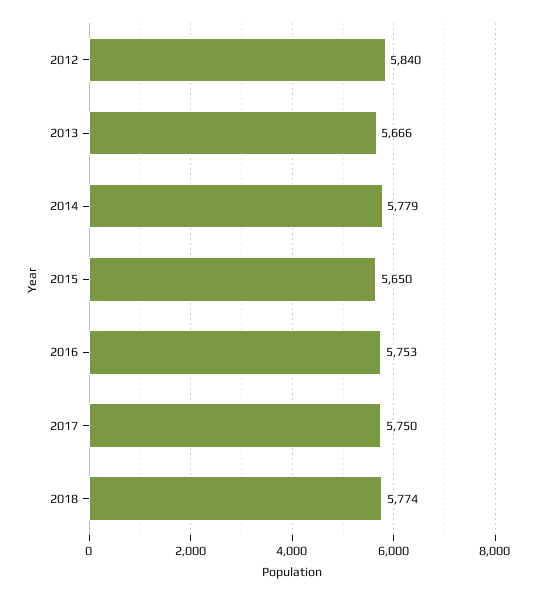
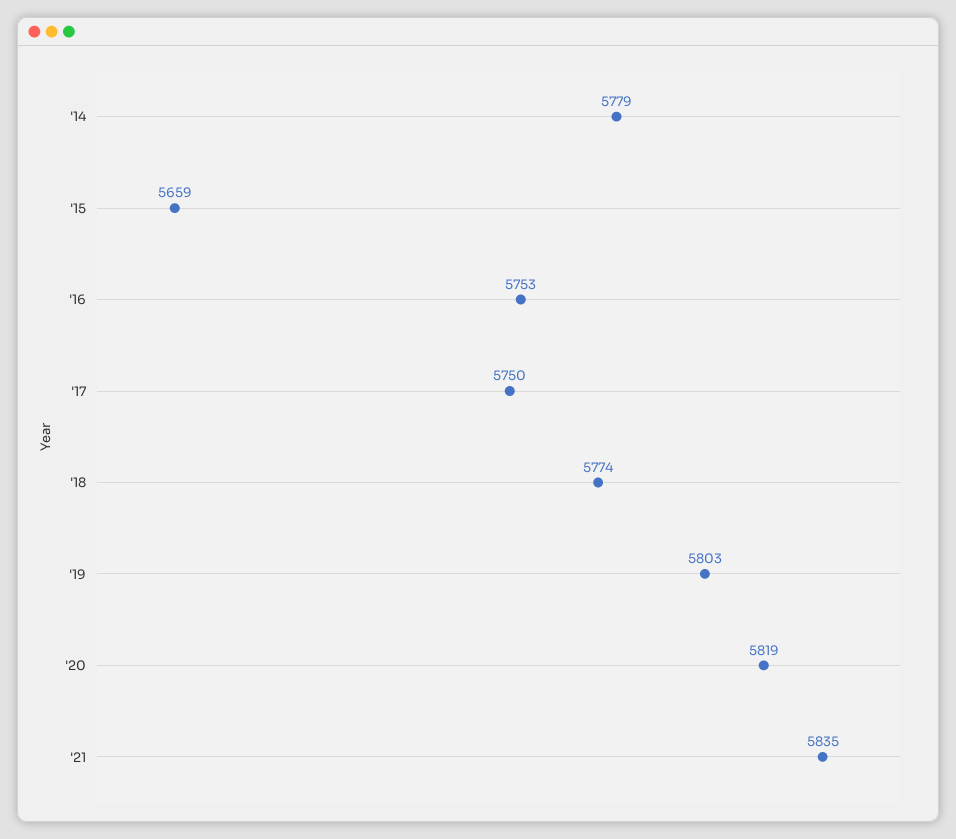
2012: 5840 -> none
2013: 5666 -> none
2015: 5650 -> 5659
'19: none -> 5803
'20: none -> 5819
'21: none -> 5835

